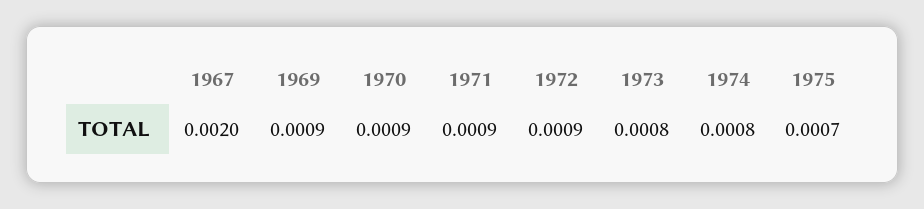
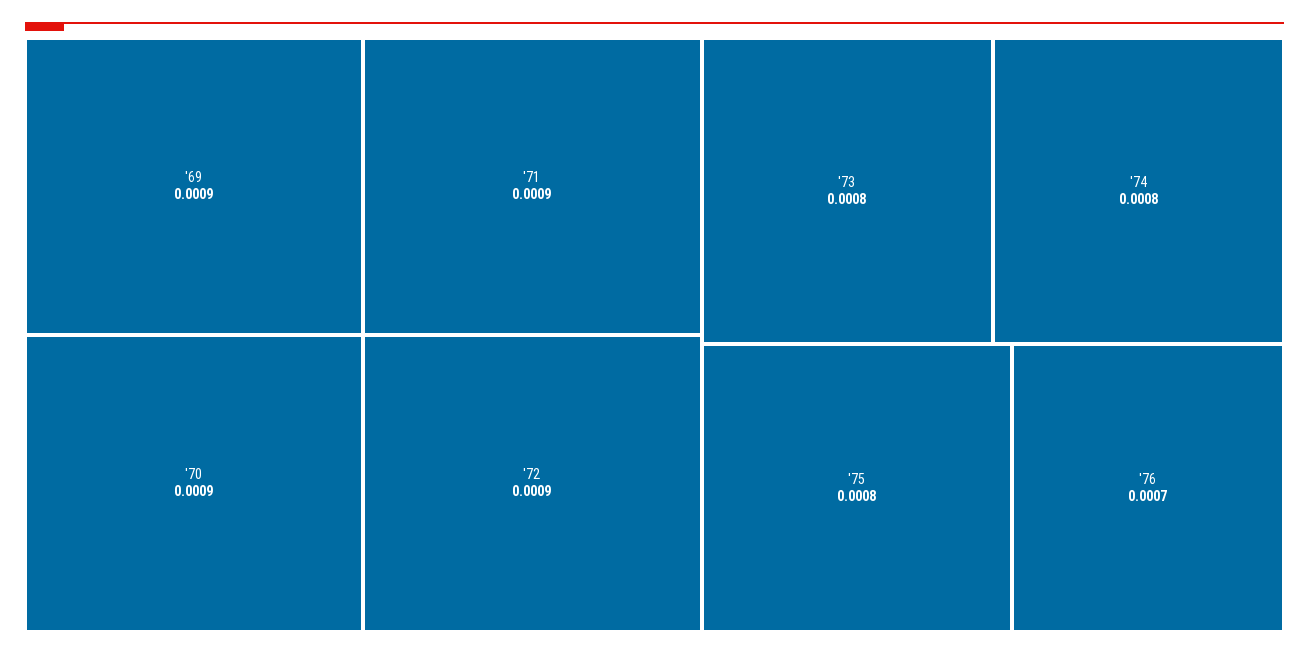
1967: 0.002 -> none
1975: 0.0007 -> 0.0008
'76: none -> 0.0007

